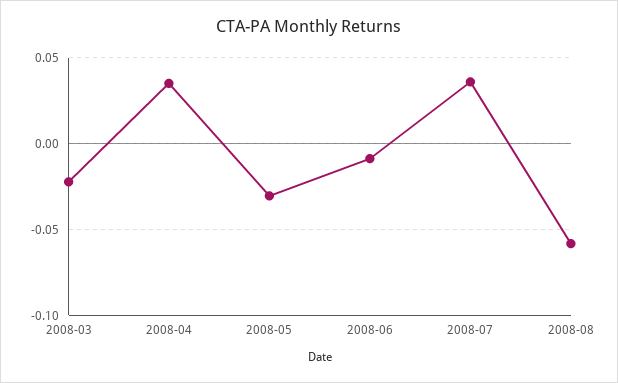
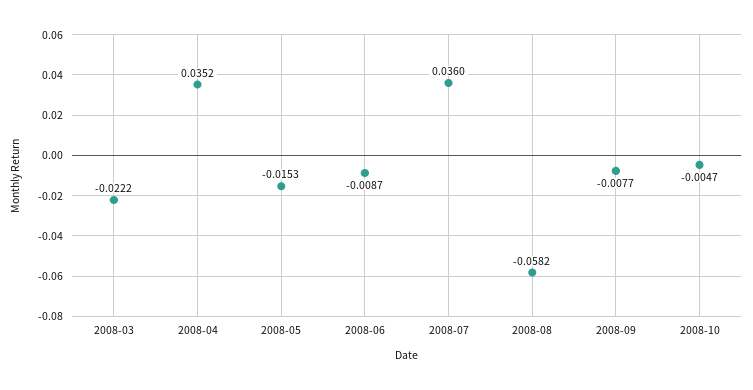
2008-05: -0.03 -> -0.0153
2008-09: none -> -0.0077
2008-10: none -> -0.0047

